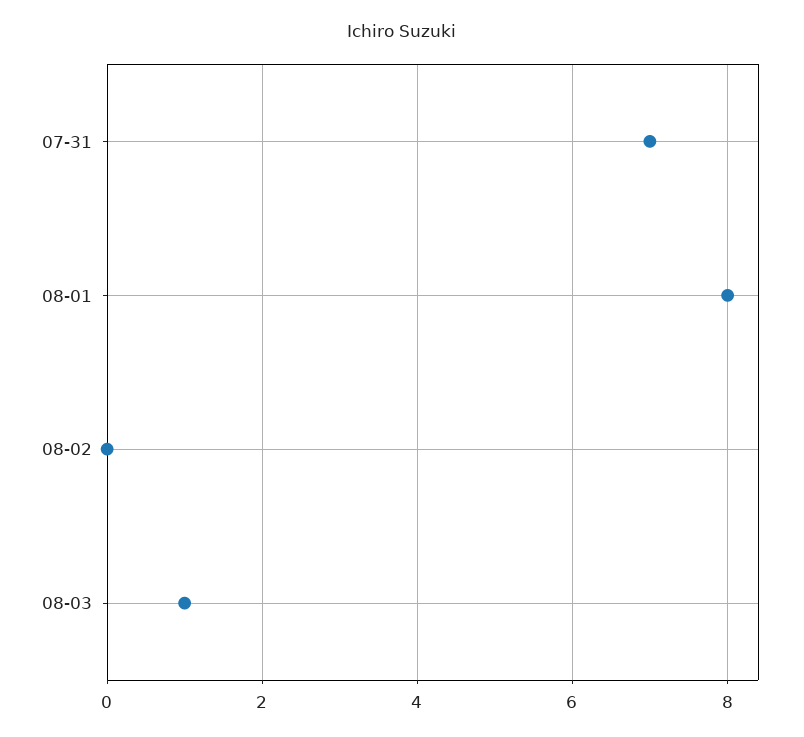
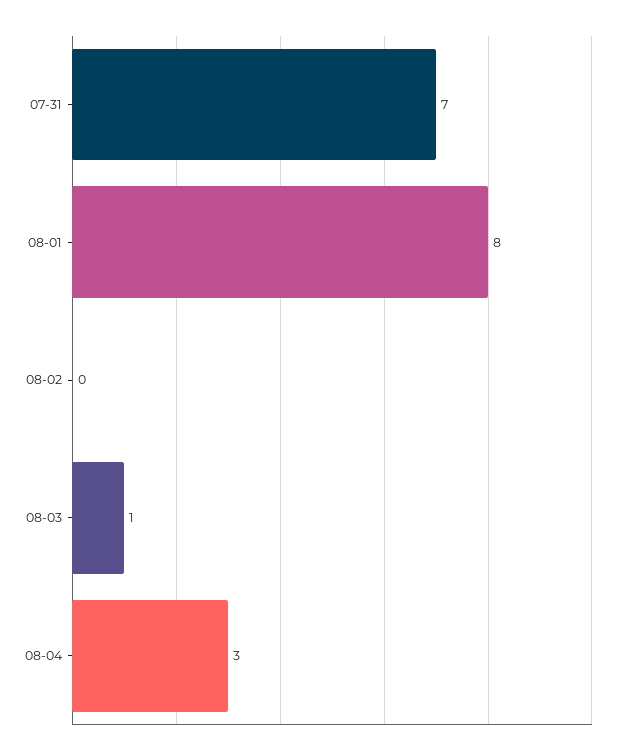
08-04: none -> 3

